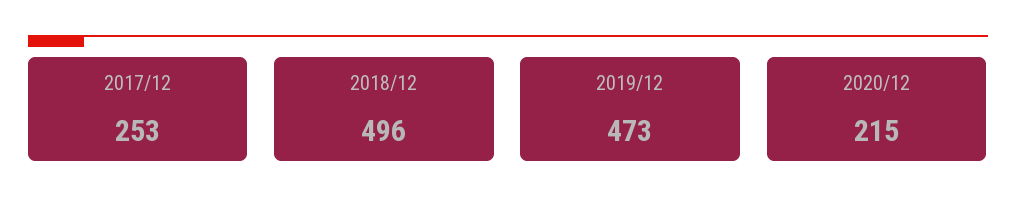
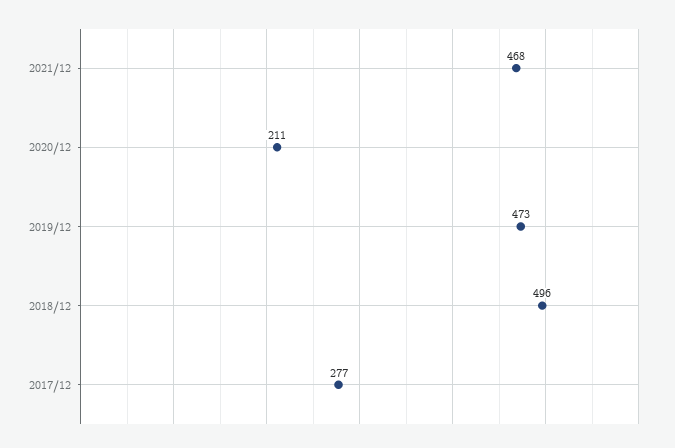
2017/12: 253 -> 277
2020/12: 215 -> 211
2021/12: none -> 468

